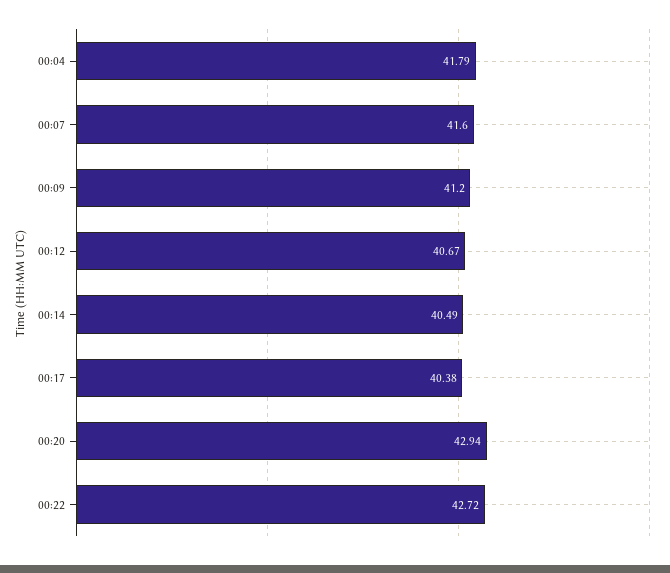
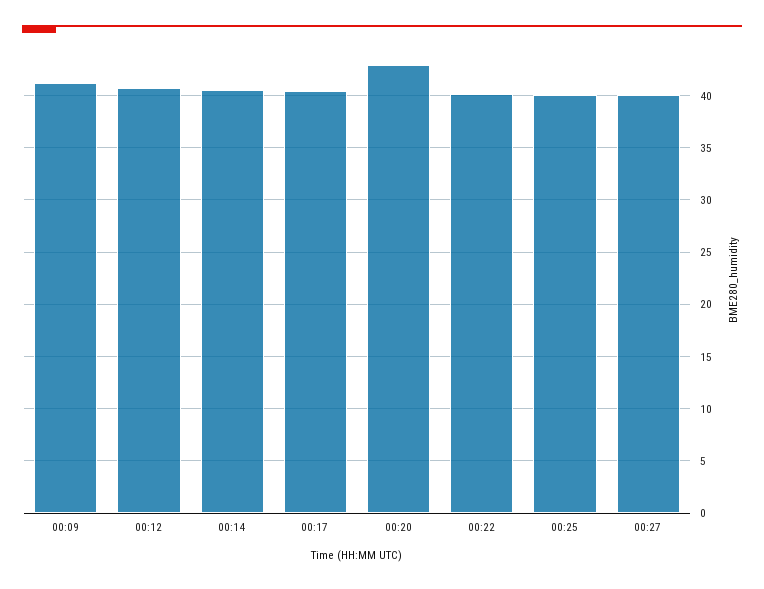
00:04: 41.79 -> none
00:07: 41.6 -> none
00:22: 42.72 -> 40
00:25: none -> 40
00:27: none -> 40

